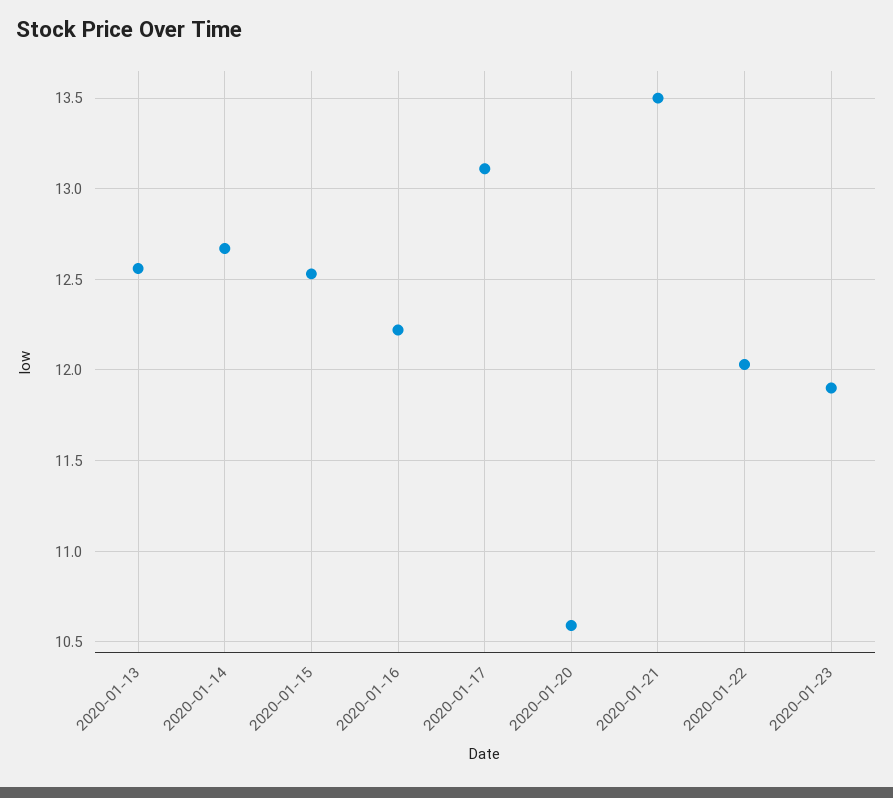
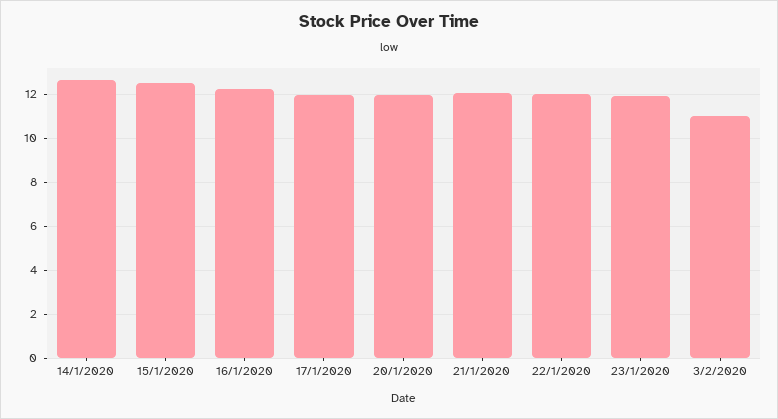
2020-01-13: 12.55 -> none
2020-01-17: 13.1 -> 12
2020-01-20: 10.6 -> 12
2020-01-21: 13.5 -> 12
3/2/2020: none -> 11

